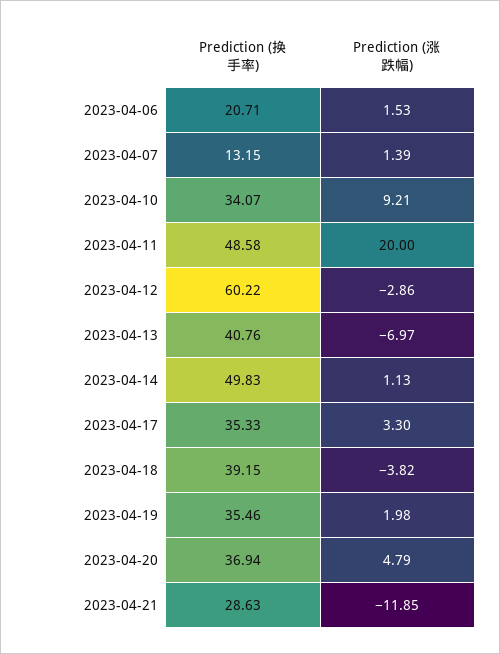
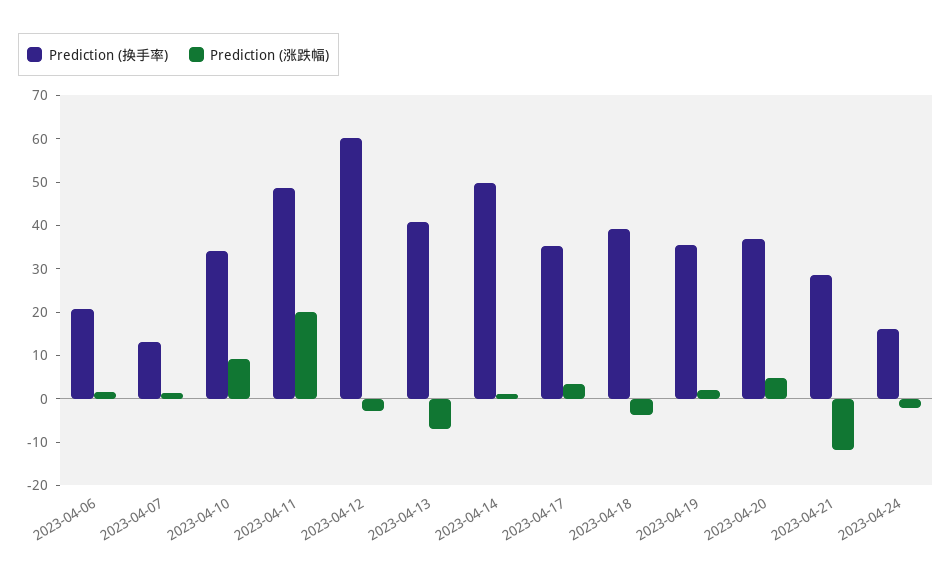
Prediction (换手率), 2023-04-24: none -> 16
Prediction (涨跌幅), 2023-04-24: none -> -2

